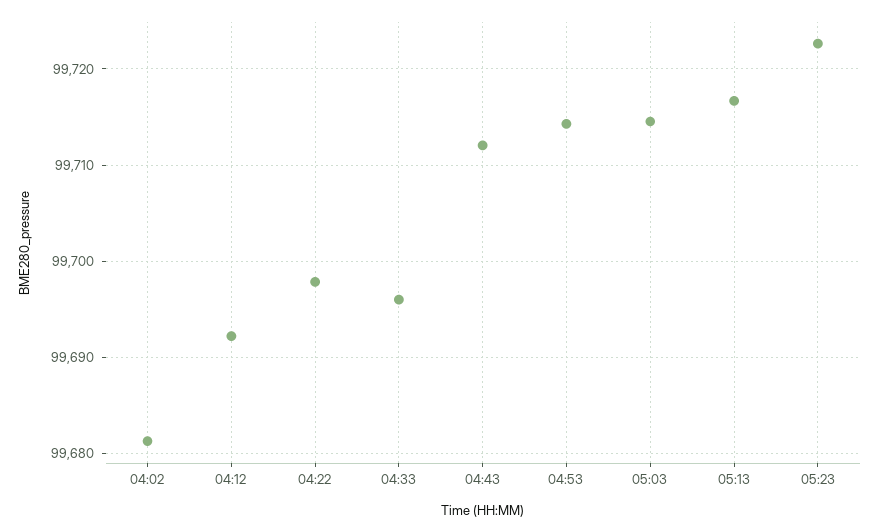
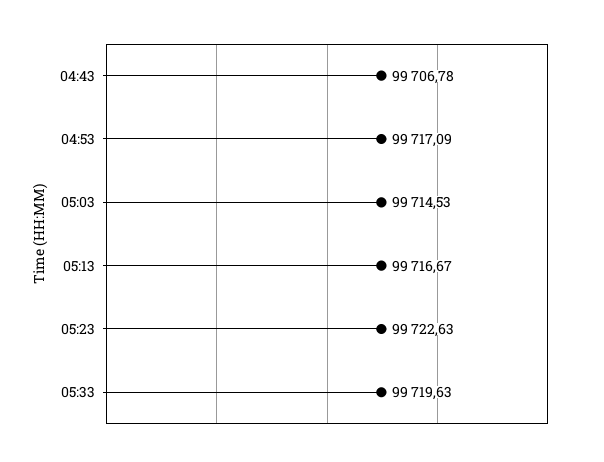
04:02: 99681 -> none
04:12: 99692 -> none
04:22: 99698 -> none
04:33: 99696 -> none
04:43: 99712 -> 99706.78
04:53: 99714 -> 99717.09
05:33: none -> 99719.63

